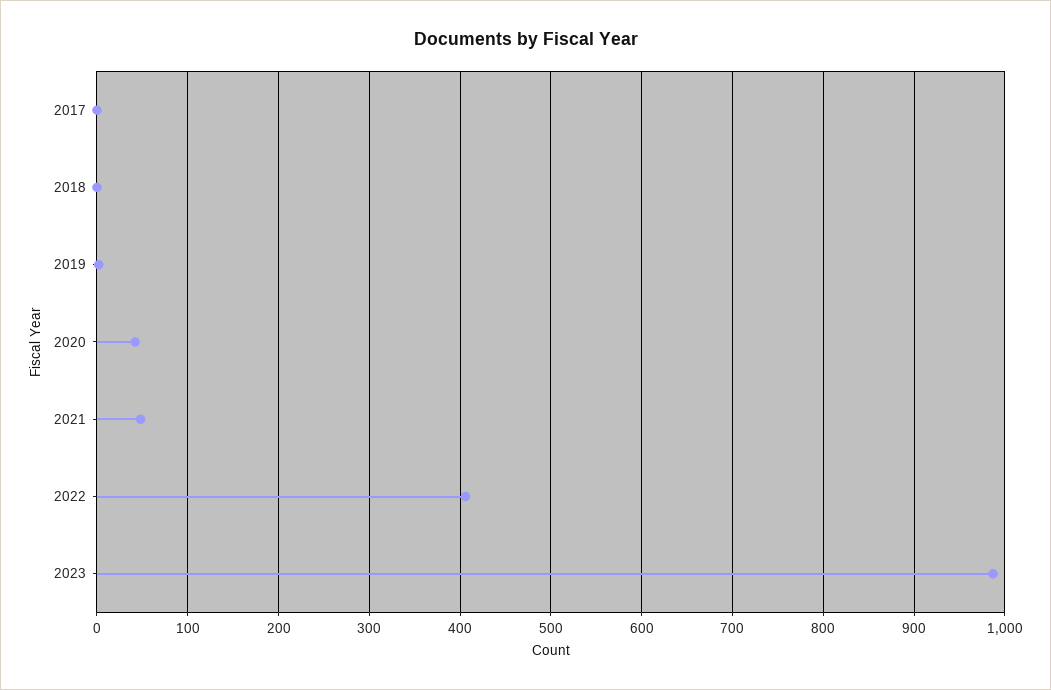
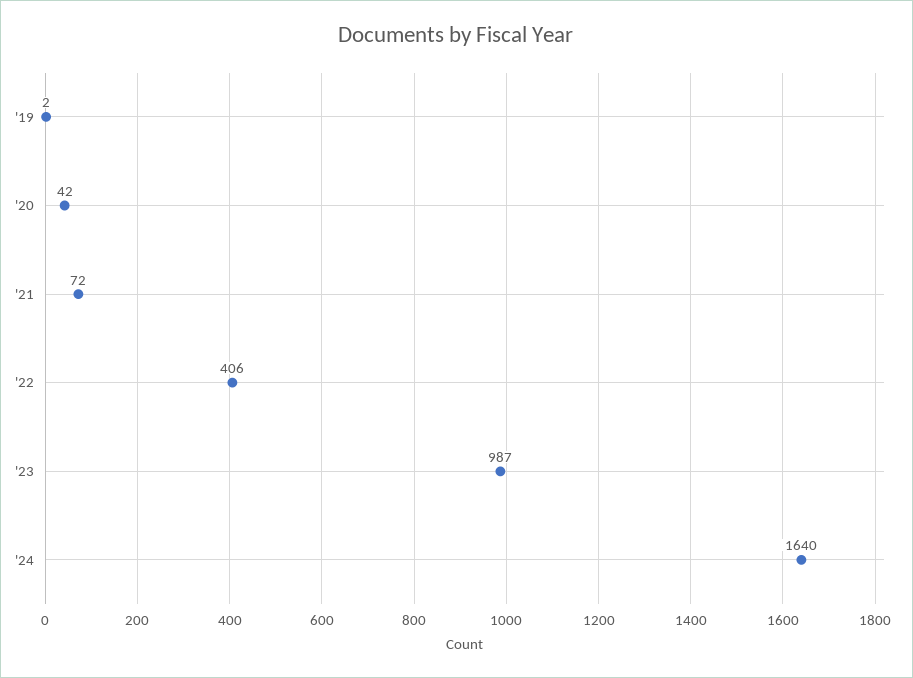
2017: 0 -> none
2018: 0 -> none
2021: 50 -> 72
'24: none -> 1640

